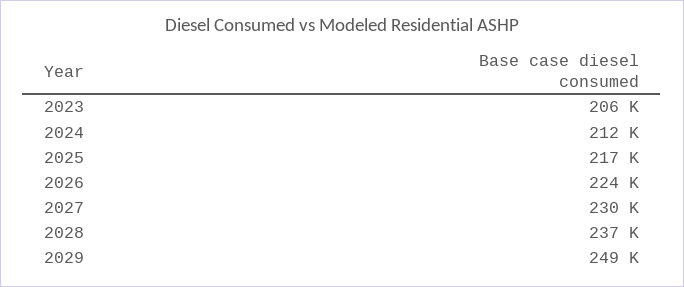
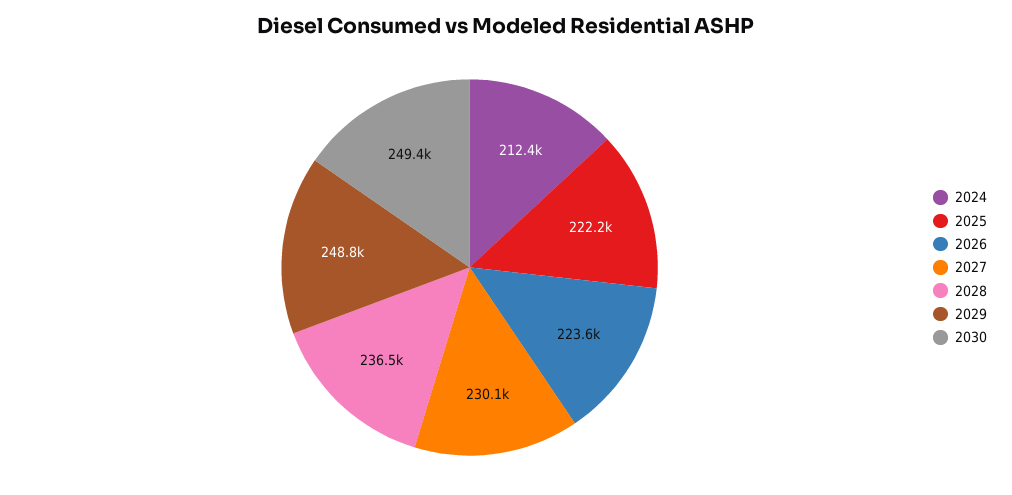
2023: 206000 -> none
2025: 217000 -> 222200
2030: none -> 249400

